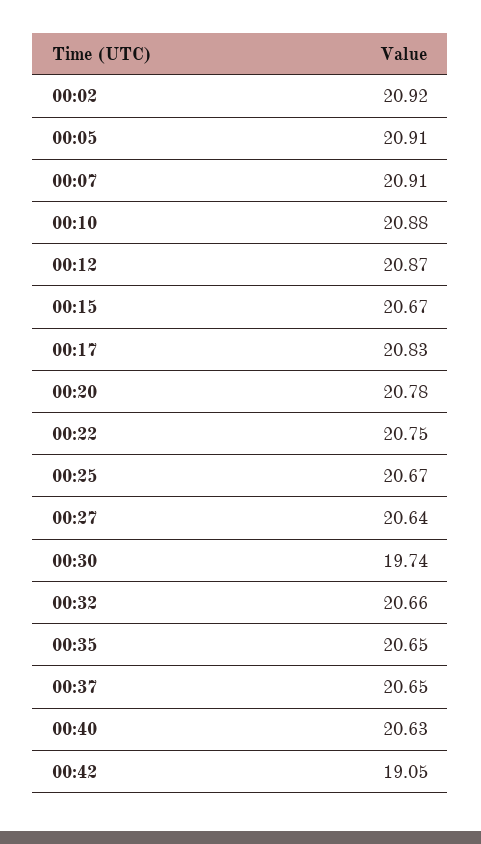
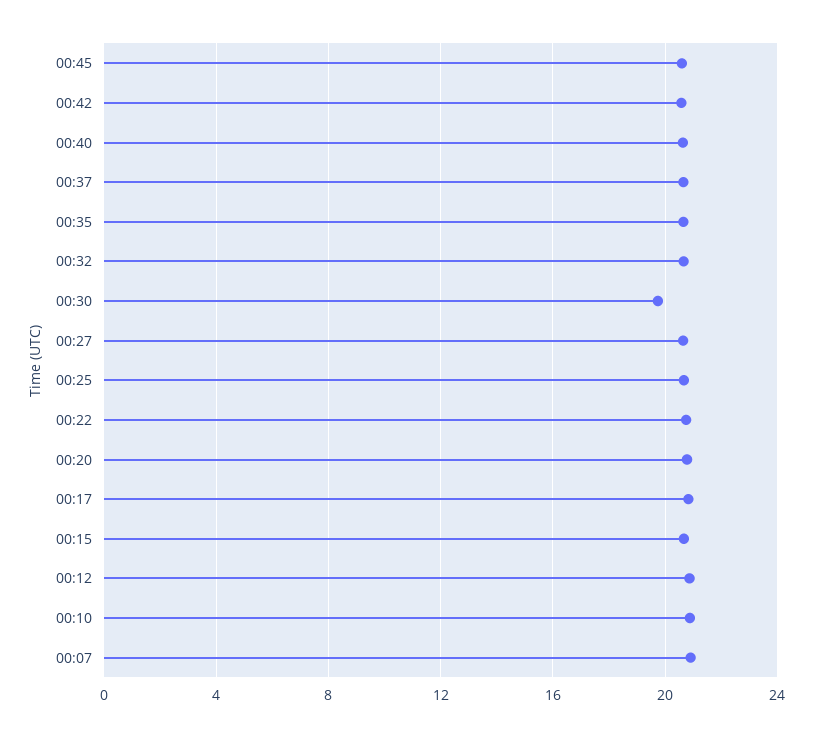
00:02: 20.92 -> none
00:05: 20.91 -> none
00:42: 19.05 -> 20.5
00:45: none -> 20.5

